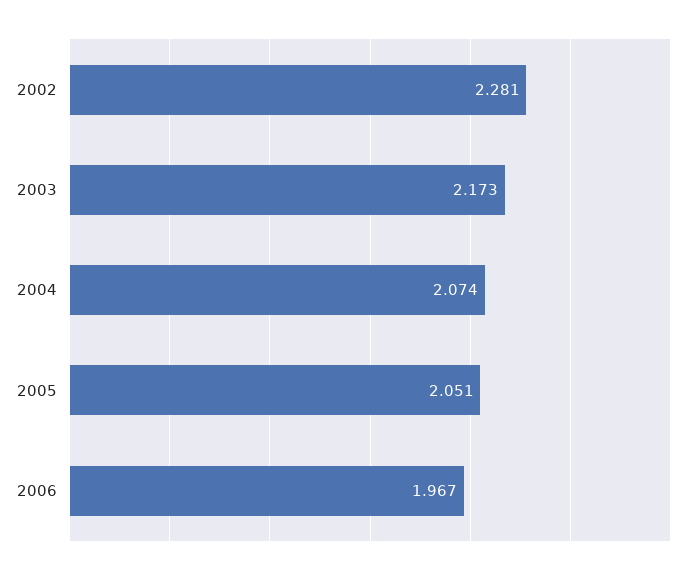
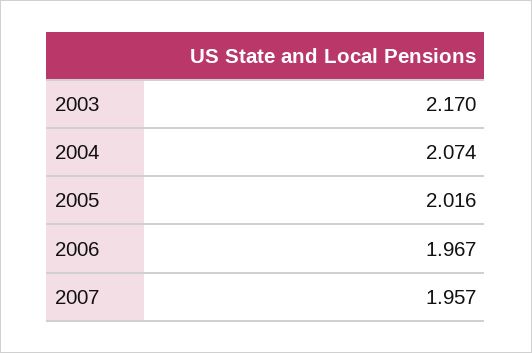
2002: 2.281 -> none
2003: 2.173 -> 2.17
2005: 2.051 -> 2.016
2007: none -> 1.957

